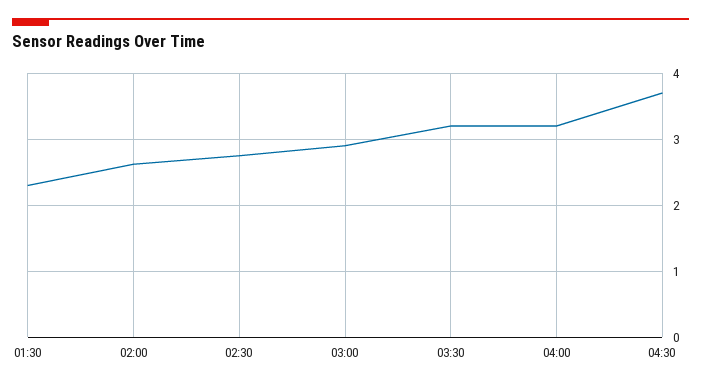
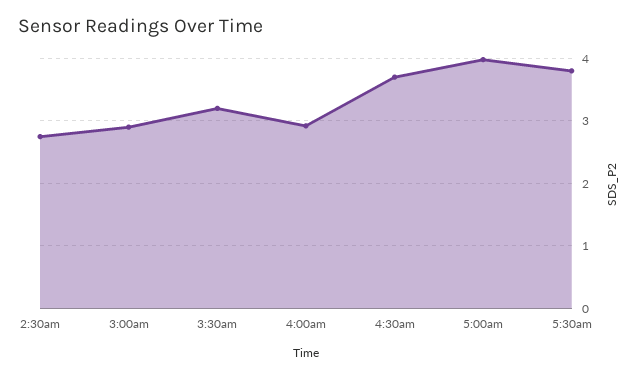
01:30: 2.3 -> none
02:00: 2.6 -> none
04:00: 3.2 -> 2.9
5:00am: none -> 4
5:30am: none -> 3.8

